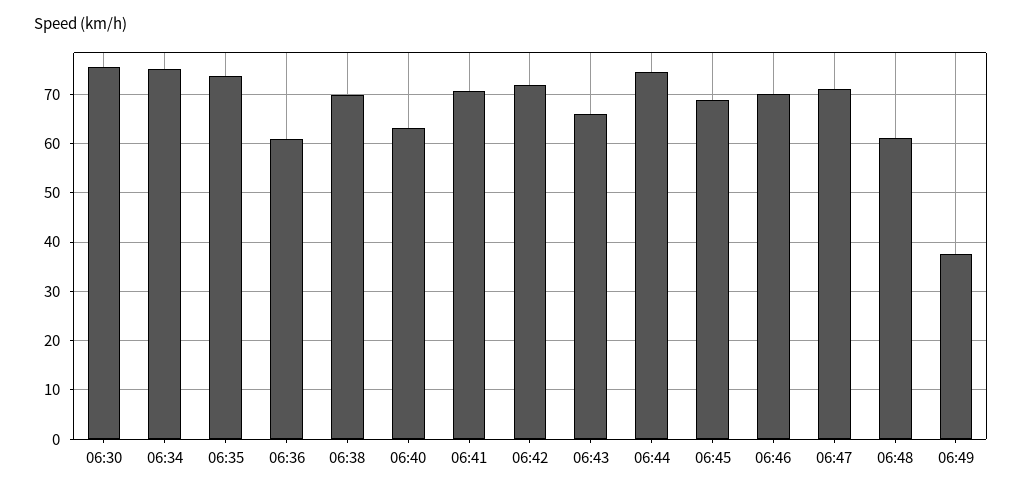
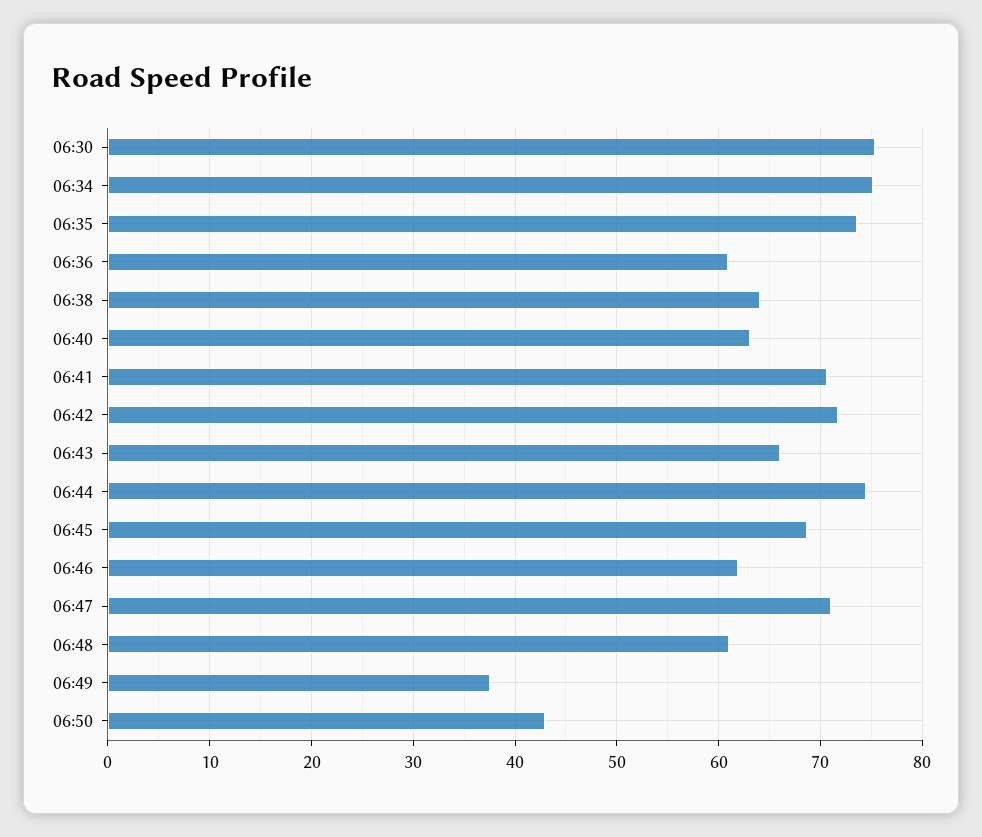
06:38: 70 -> 64
06:46: 70 -> 62
06:50: none -> 43

